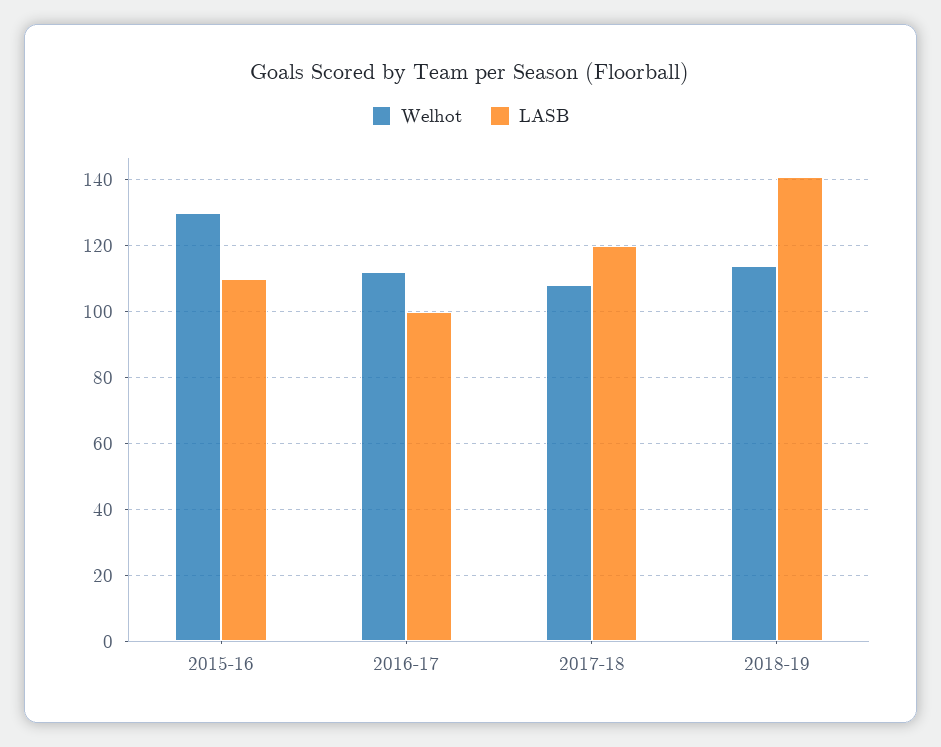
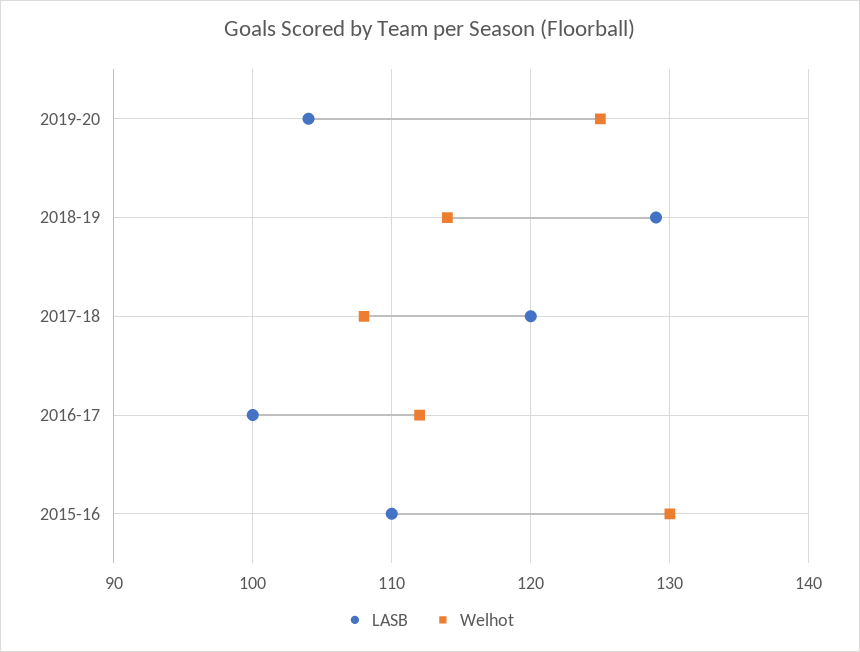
LASB, 2018-19: 140 -> 129
LASB, 2019-20: none -> 104
Welhot, 2019-20: none -> 125

